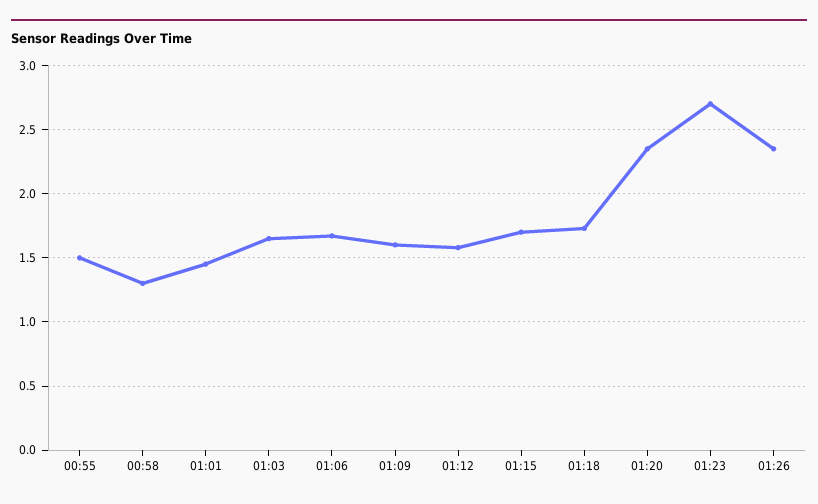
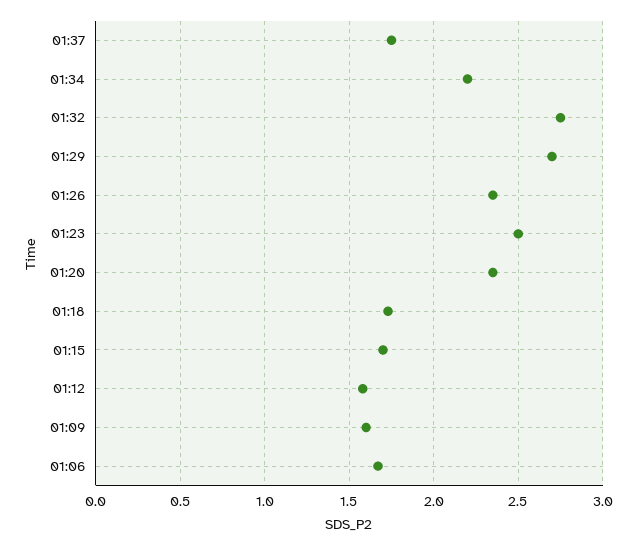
00:55: 1.5 -> none
00:58: 1.3 -> none
01:01: 1.45 -> none
01:03: 1.65 -> none
01:23: 2.7 -> 2.5
01:37: none -> 1.75
01:34: none -> 2.2
01:32: none -> 2.75
01:29: none -> 2.7

